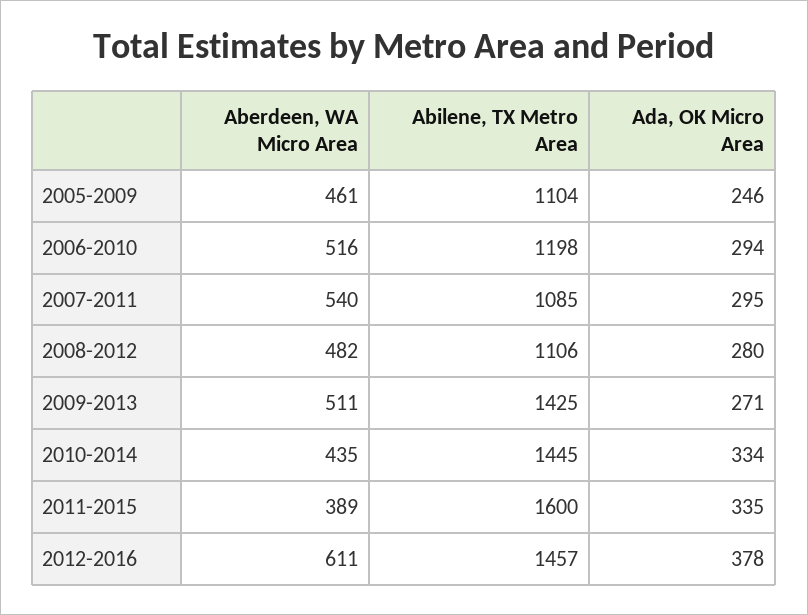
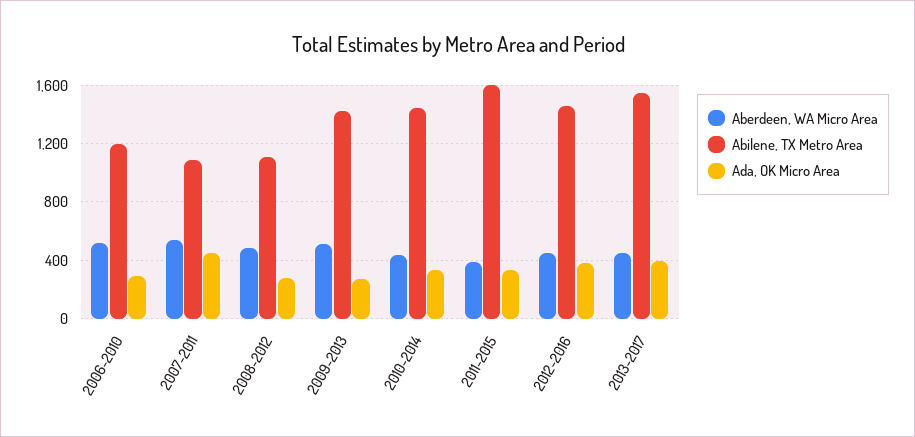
Aberdeen, WA Micro Area, 2005-2009: 461 -> none
Abilene, TX Metro Area, 2005-2009: 1104 -> none
Ada, OK Micro Area, 2005-2009: 246 -> none
Ada, OK Micro Area, 2007-2011: 295 -> 450
Aberdeen, WA Micro Area, 2012-2016: 611 -> 450
Aberdeen, WA Micro Area, 2013-2017: none -> 450
Abilene, TX Metro Area, 2013-2017: none -> 1550
Ada, OK Micro Area, 2013-2017: none -> 400

